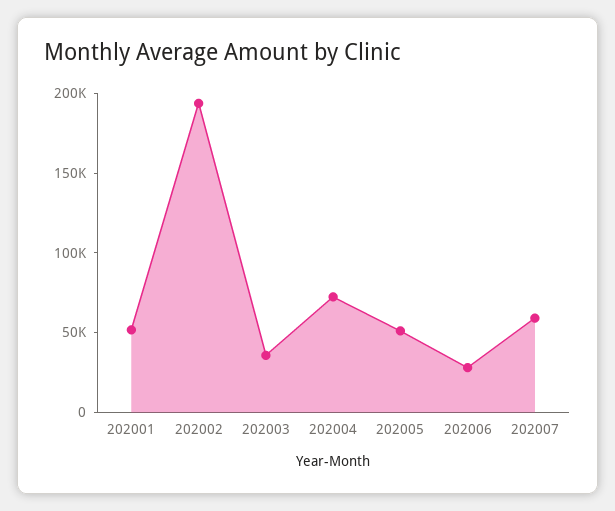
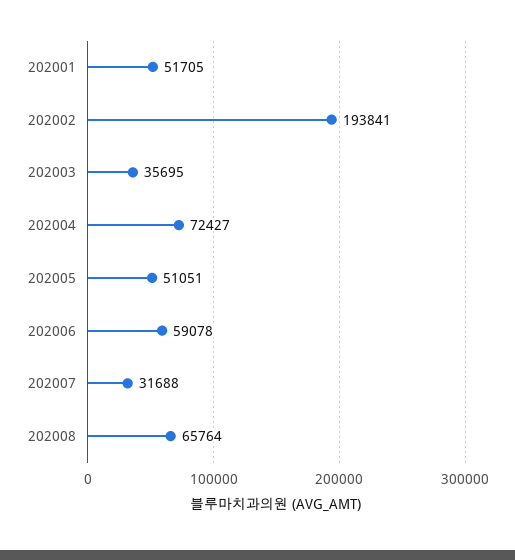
202006: 30000 -> 59078
202007: 60000 -> 31688
202008: none -> 65764

